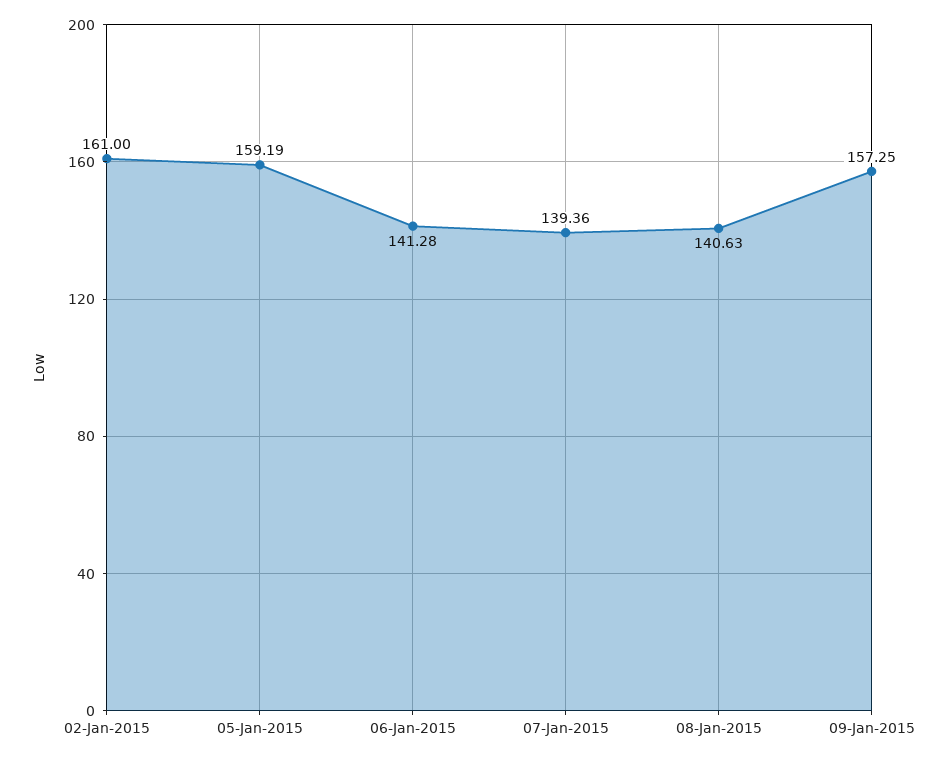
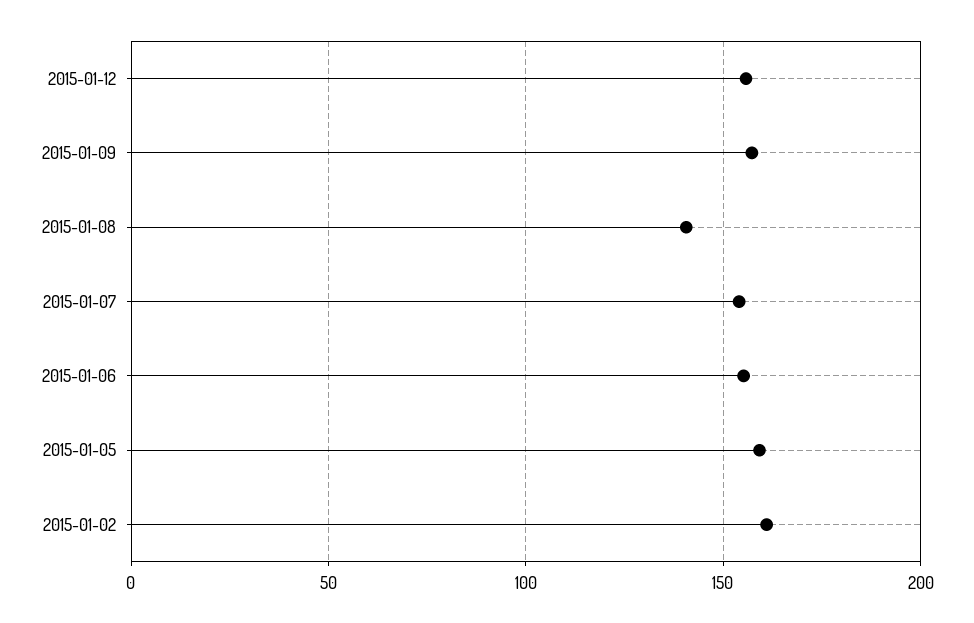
06-Jan-2015: 141.28 -> 155
07-Jan-2015: 139.36 -> 155
2015-01-12: none -> 155

